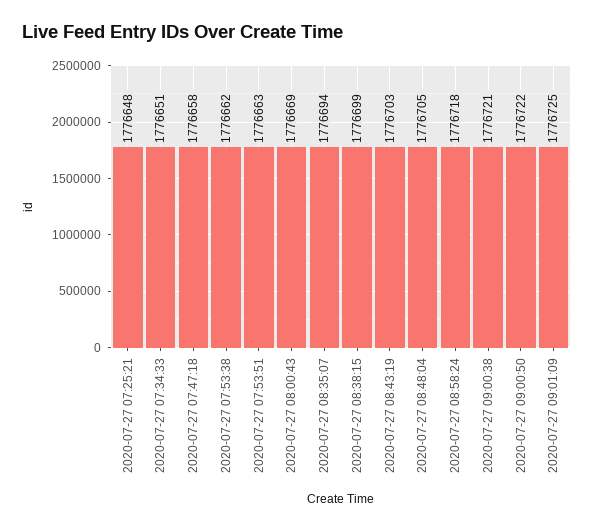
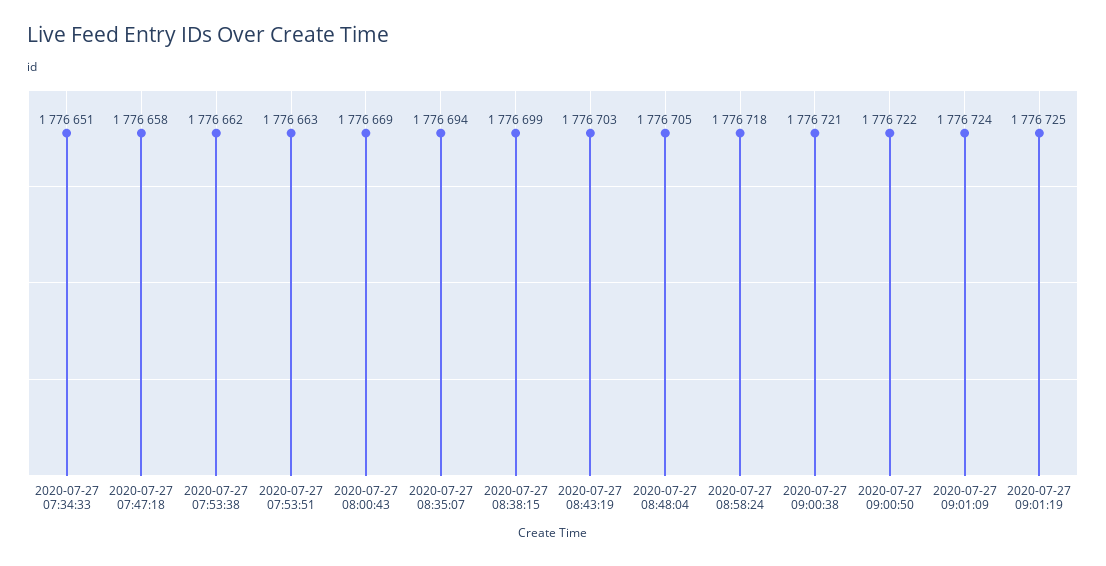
2020-07-27 07:25:21: 1776648 -> none
2020-07-27 09:01:09: 1776725 -> 1776724
2020-07-27 09:01:19: none -> 1776725

